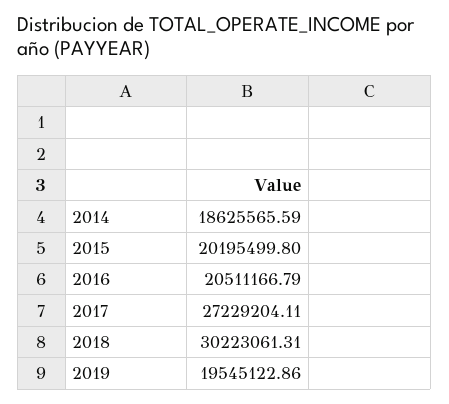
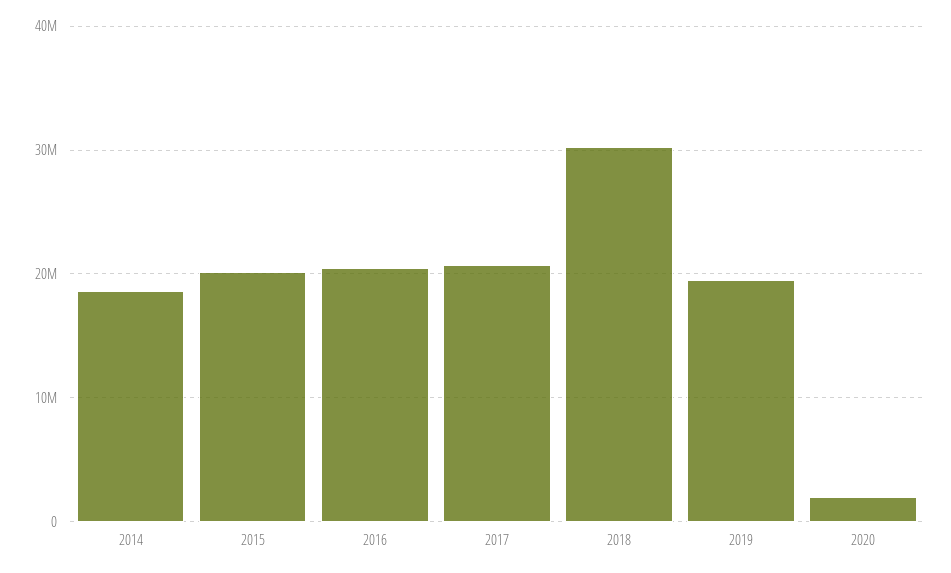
2017: 27229204.11 -> 21000000
2020: none -> 2000000

